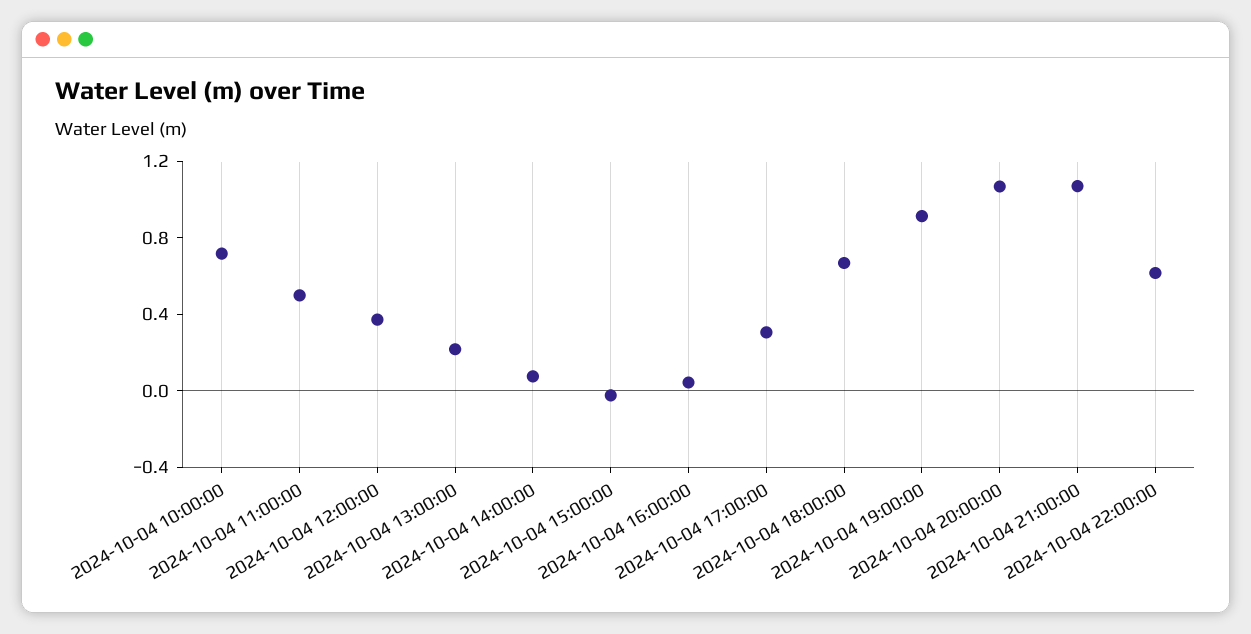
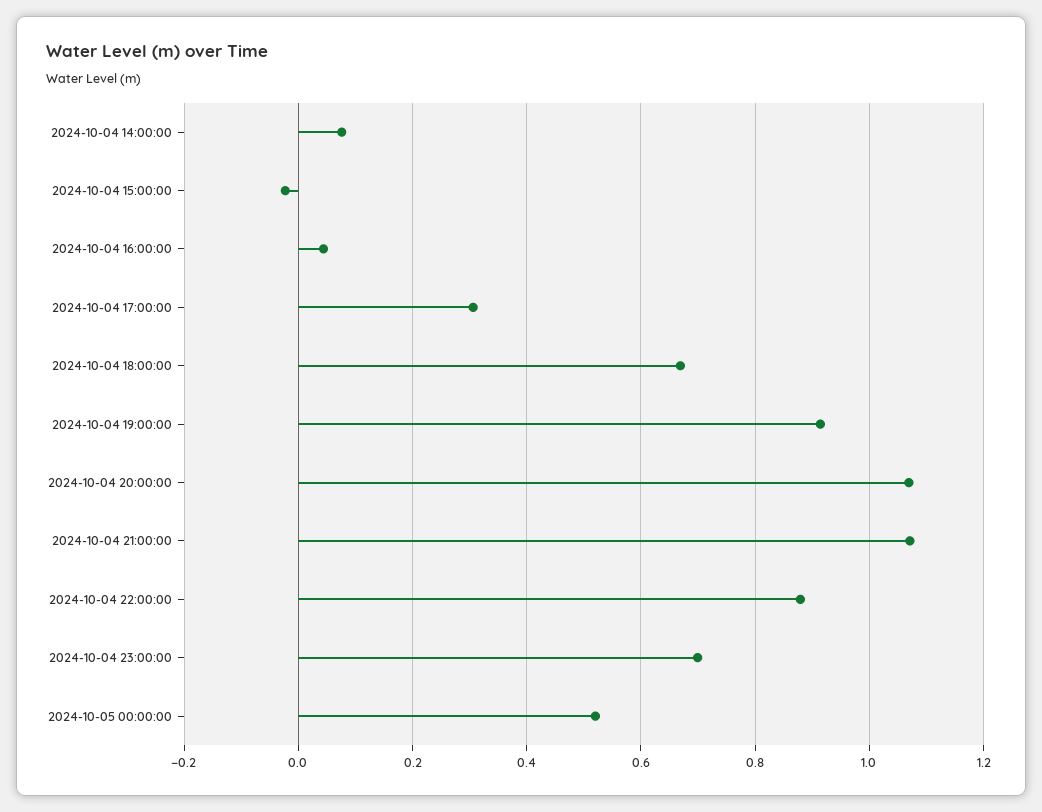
2024-10-04 10:00:00: 0.7 -> none
2024-10-04 11:00:00: 0.5 -> none
2024-10-04 12:00:00: 0.4 -> none
2024-10-04 13:00:00: 0.2 -> none
2024-10-04 22:00:00: 0.6 -> 0.88
2024-10-04 23:00:00: none -> 0.7
2024-10-05 00:00:00: none -> 0.52

